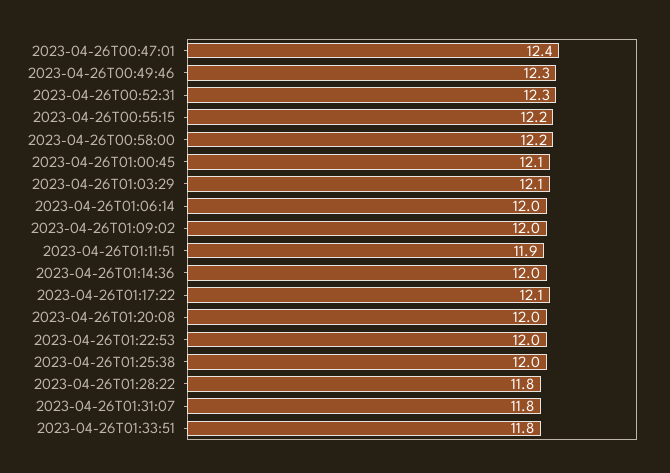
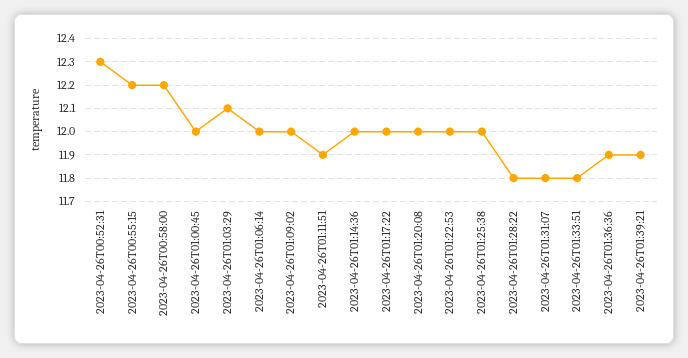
2023-04-26T00:47:01: 12.4 -> none
2023-04-26T00:49:46: 12.3 -> none
2023-04-26T01:00:45: 12.1 -> 12
2023-04-26T01:17:22: 12.1 -> 12
2023-04-26T01:36:36: none -> 11.9
2023-04-26T01:39:21: none -> 11.9

